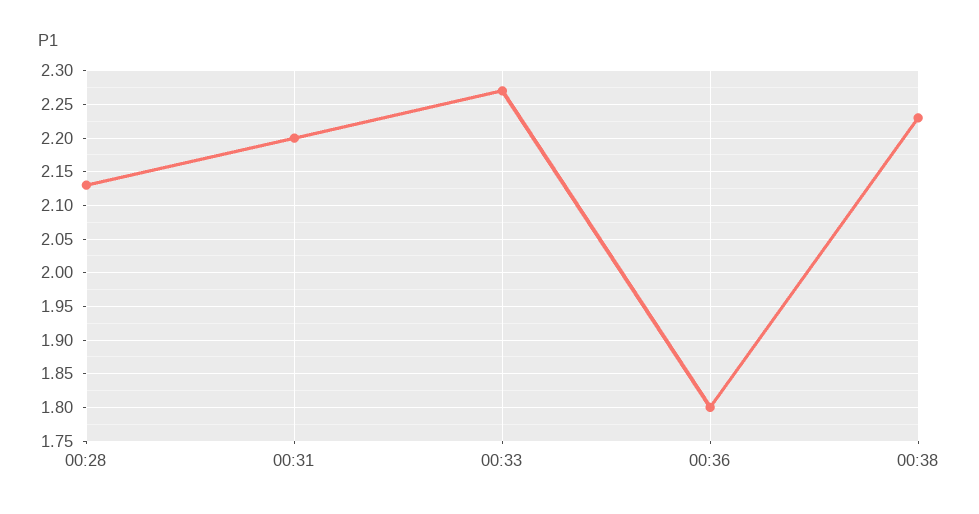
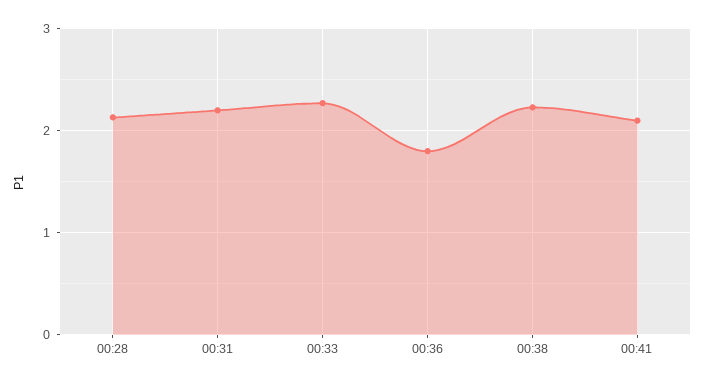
00:41: none -> 2.1

